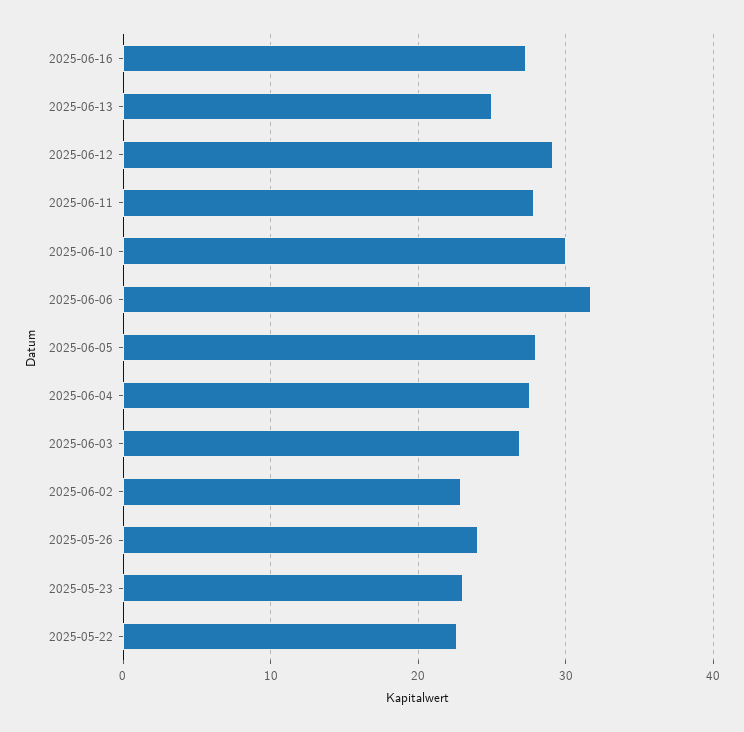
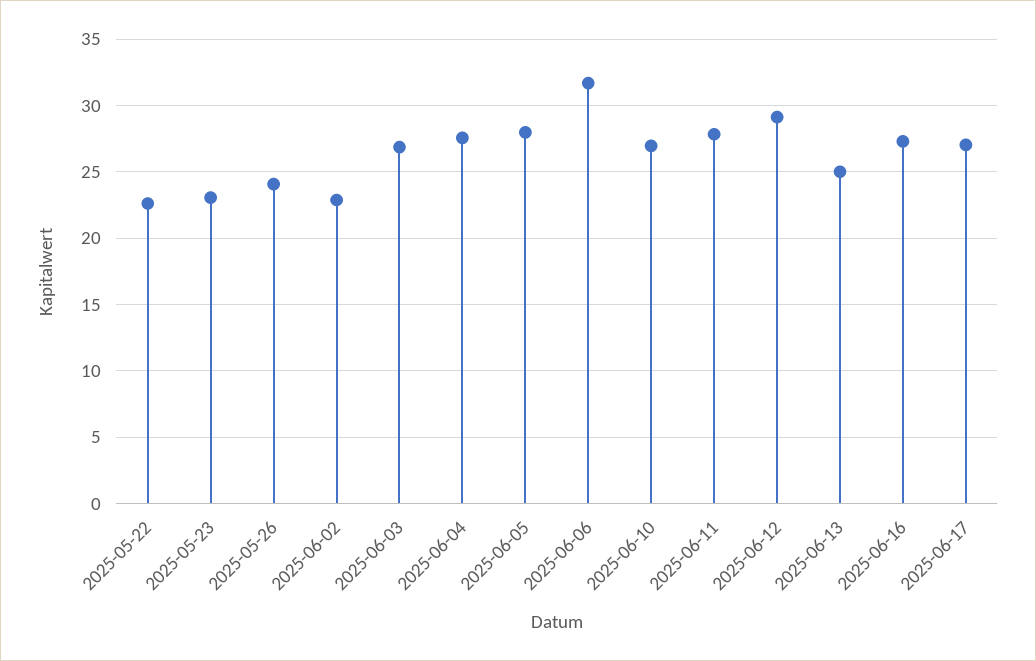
2025-06-10: 30 -> 27
2025-06-17: none -> 27

